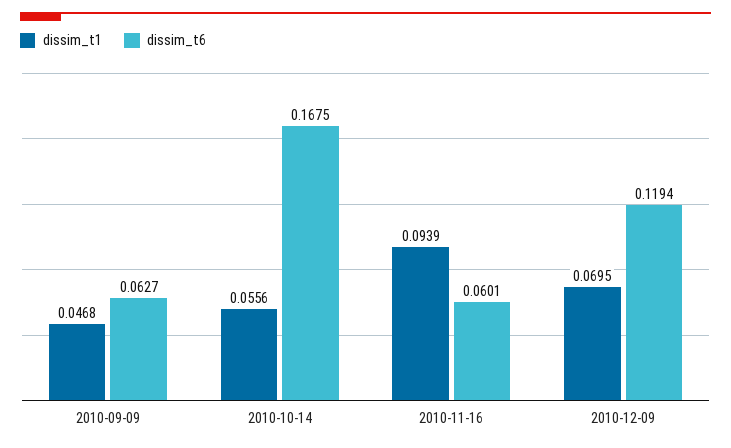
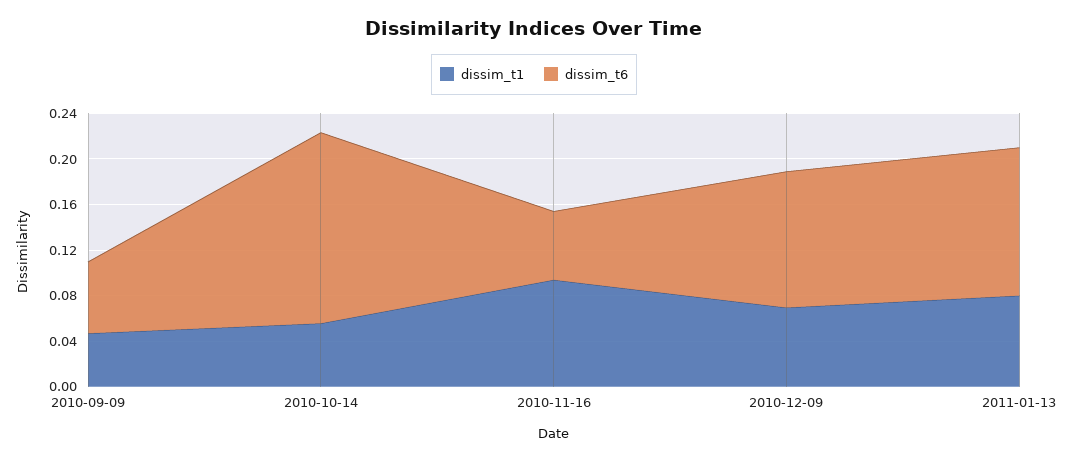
dissim_t1, 2011-01-13: none -> 0.08
dissim_t6, 2011-01-13: none -> 0.13

